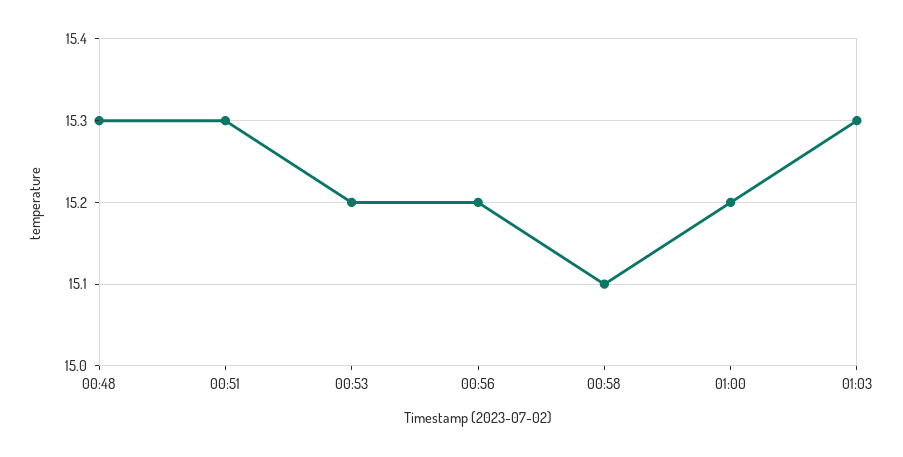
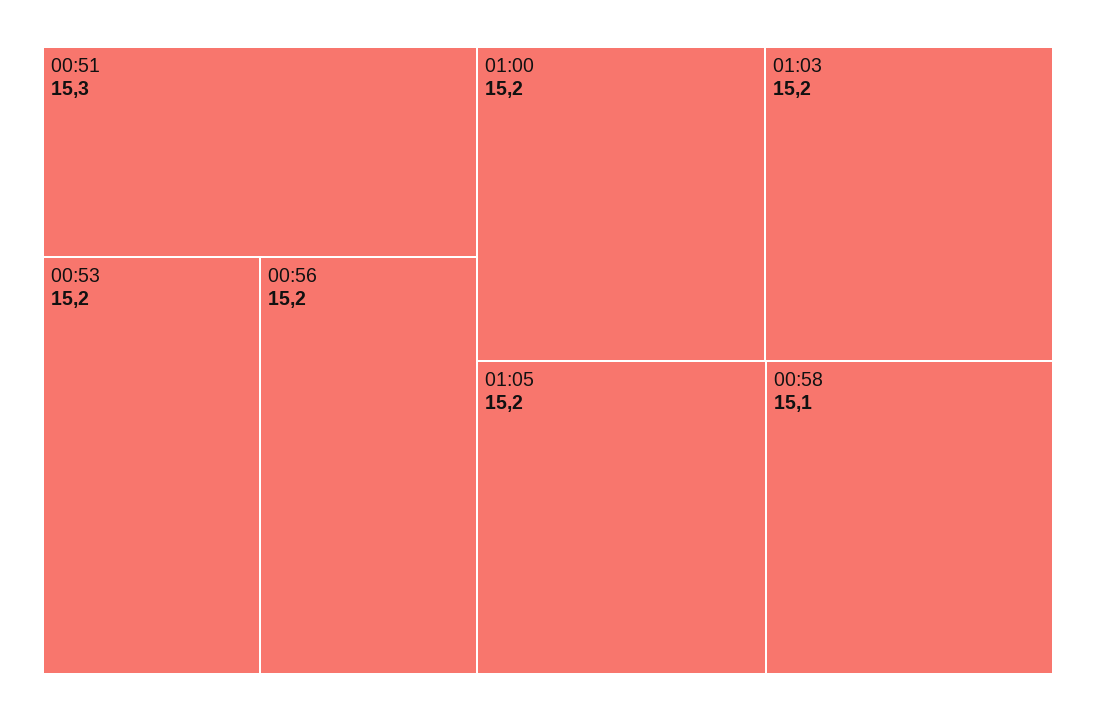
00:48: 15.3 -> none
01:03: 15.3 -> 15.2
01:05: none -> 15.2

